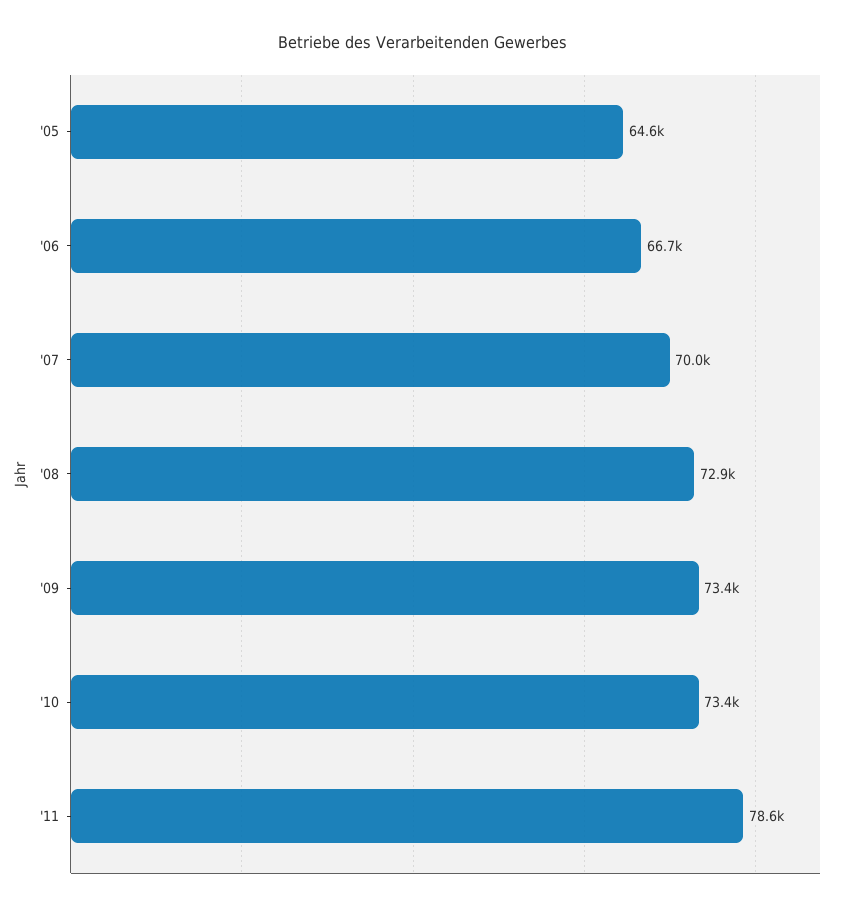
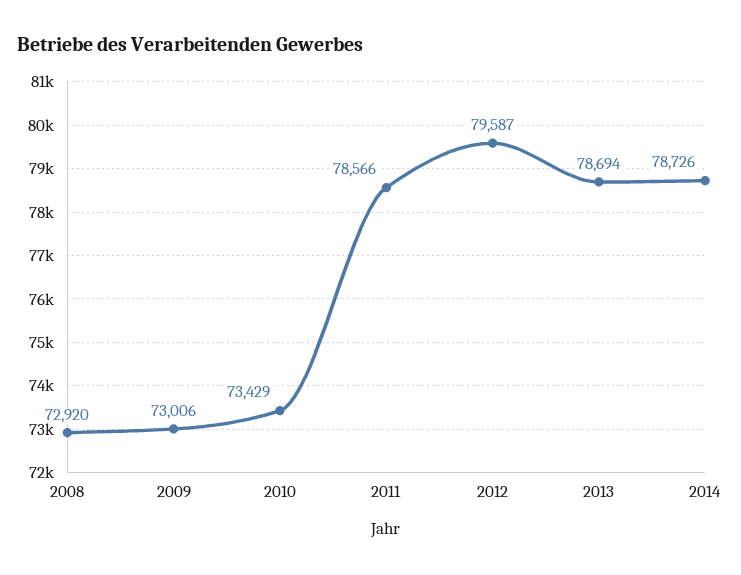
'05: 64600 -> none
'06: 66700 -> none
'07: 70000 -> none
'09: 73400 -> 73006
2012: none -> 79587
2013: none -> 78694
2014: none -> 78726

